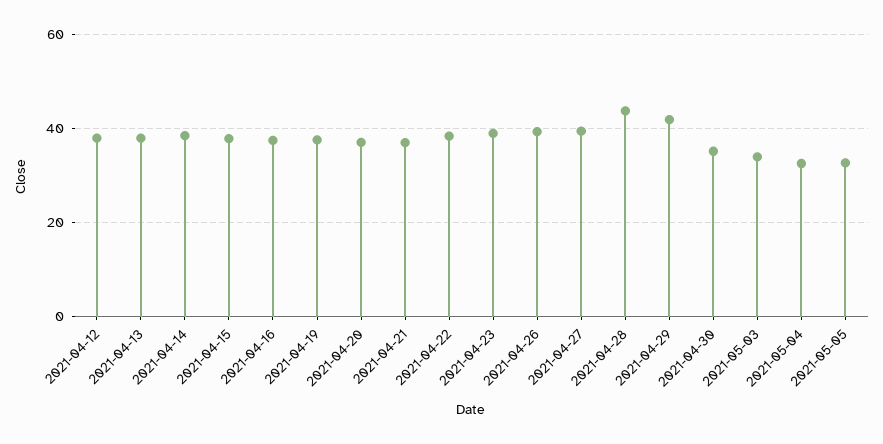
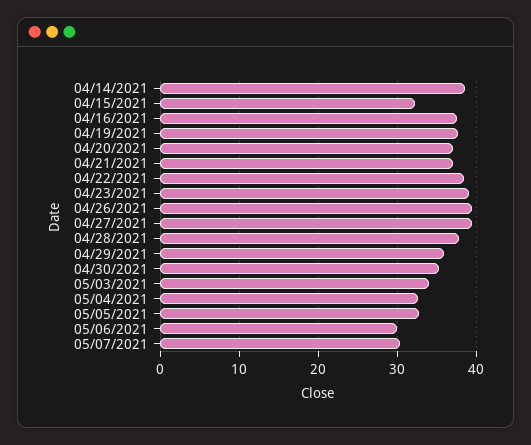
2021-04-12: 38 -> none
2021-04-13: 38 -> none
2021-04-15: 38 -> 32
2021-04-28: 44 -> 38
2021-04-29: 42 -> 36
05/06/2021: none -> 30
05/07/2021: none -> 30

